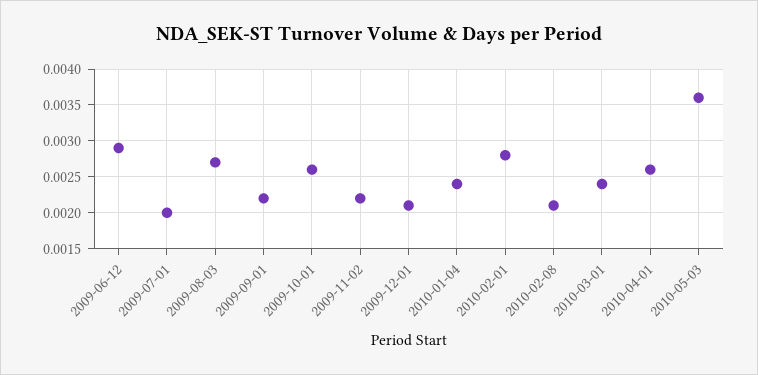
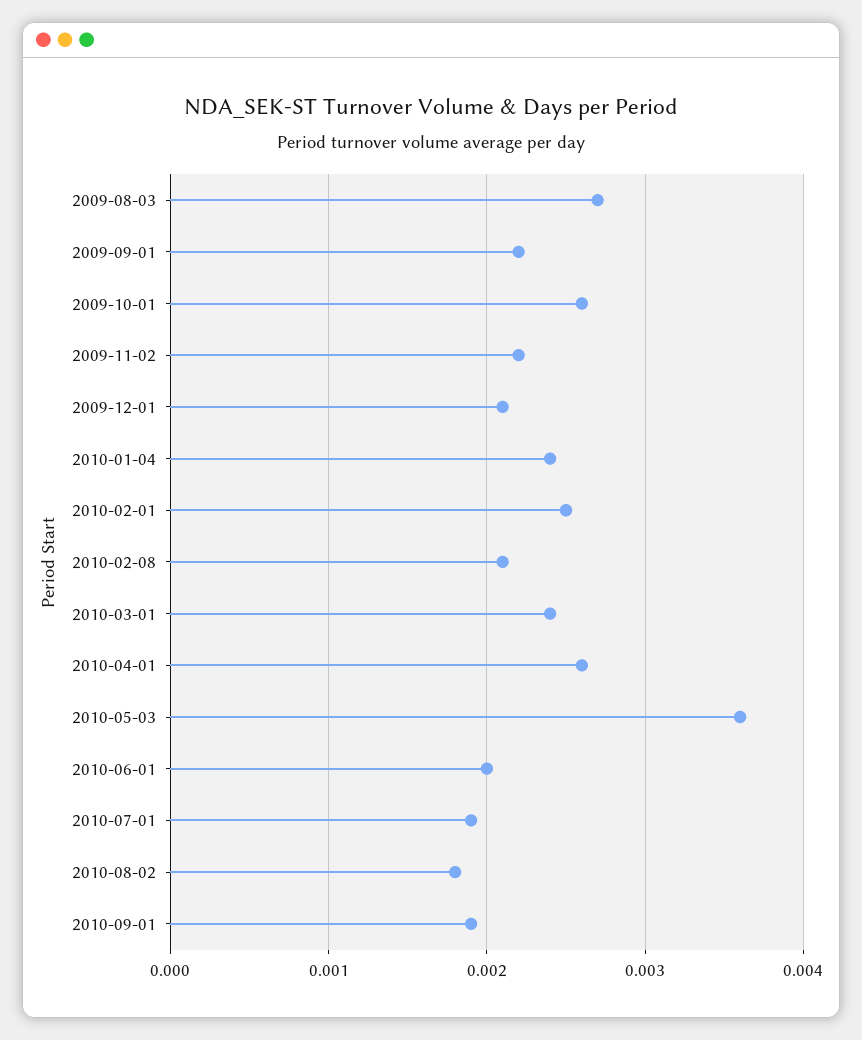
2009-06-12: 0.0029 -> none
2009-07-01: 0.002 -> none
2010-02-01: 0.0028 -> 0.0025
2010-06-01: none -> 0.002
2010-07-01: none -> 0.0019
2010-08-02: none -> 0.0018
2010-09-01: none -> 0.0019

